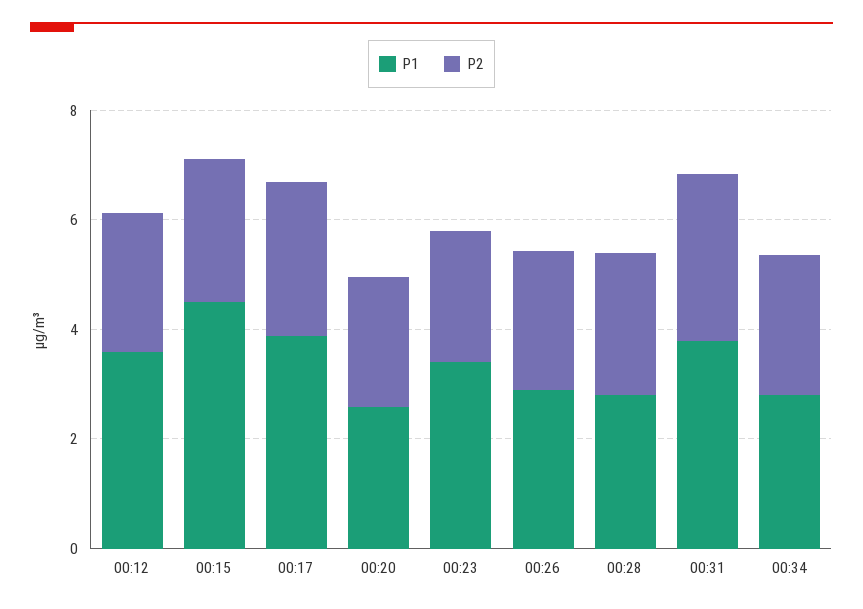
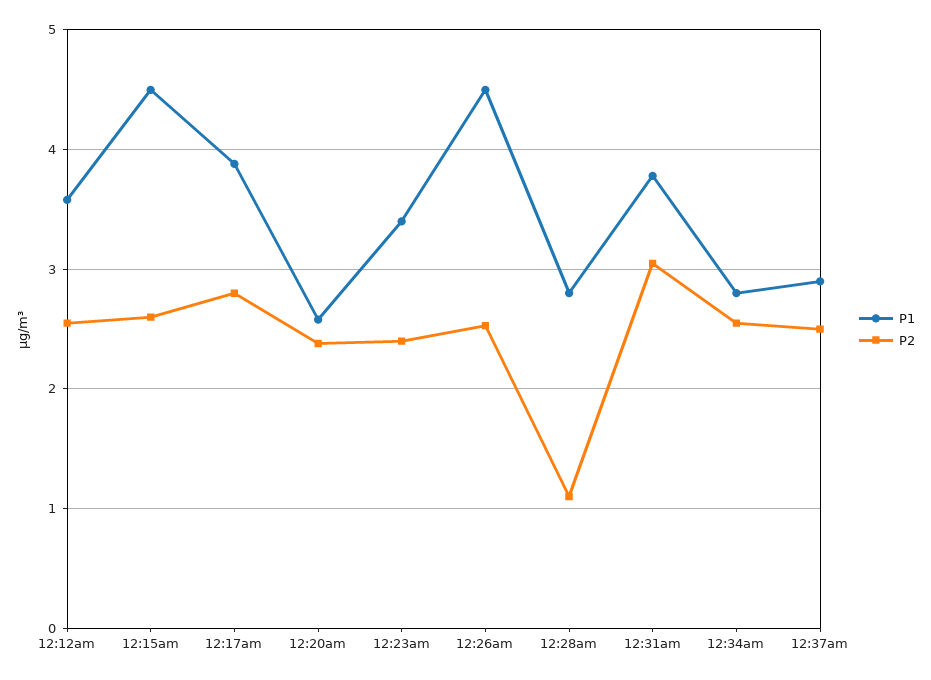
P1, 00:26: 3 -> 4.5
P2, 00:28: 2.5 -> 1.1
P1, 12:37am: none -> 2.9
P2, 12:37am: none -> 2.5

